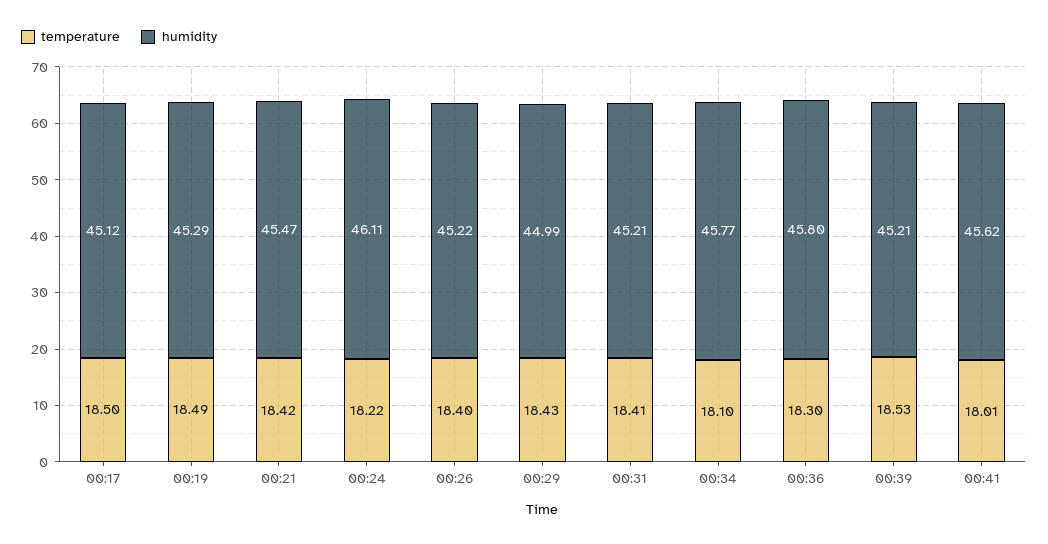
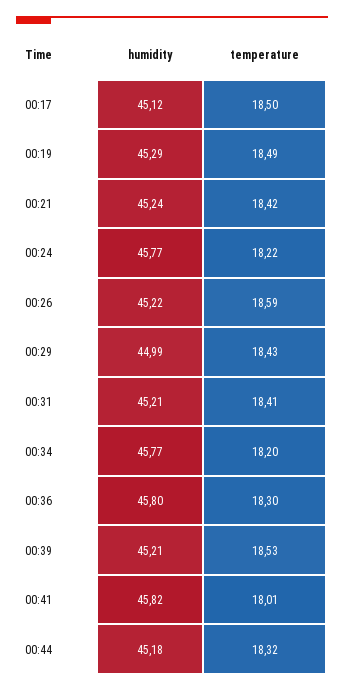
humidity, 00:21: 45.47 -> 45.24
humidity, 00:24: 46.11 -> 45.77
temperature, 00:26: 18.4 -> 18.59
temperature, 00:34: 18.1 -> 18.2
humidity, 00:41: 45.62 -> 45.82
humidity, 00:44: none -> 45.18
temperature, 00:44: none -> 18.32

